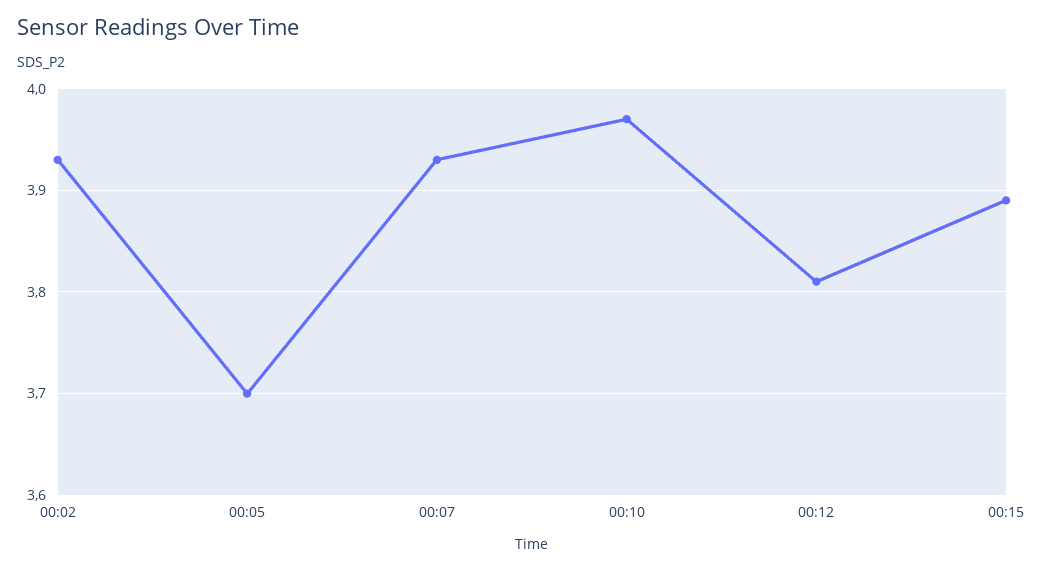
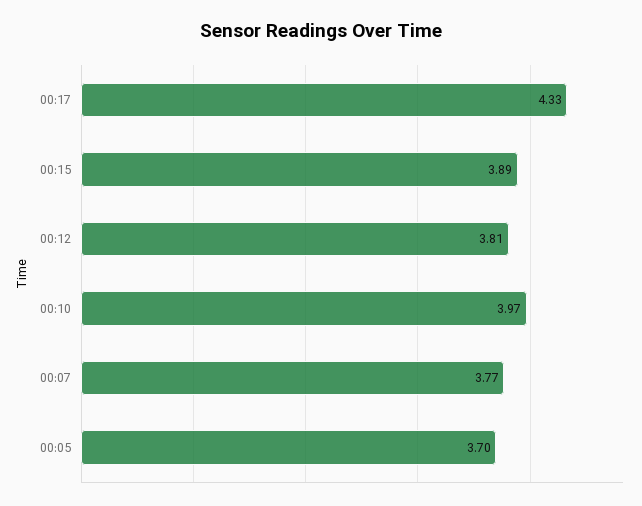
00:02: 3.93 -> none
00:07: 3.93 -> 3.77
00:17: none -> 4.33

